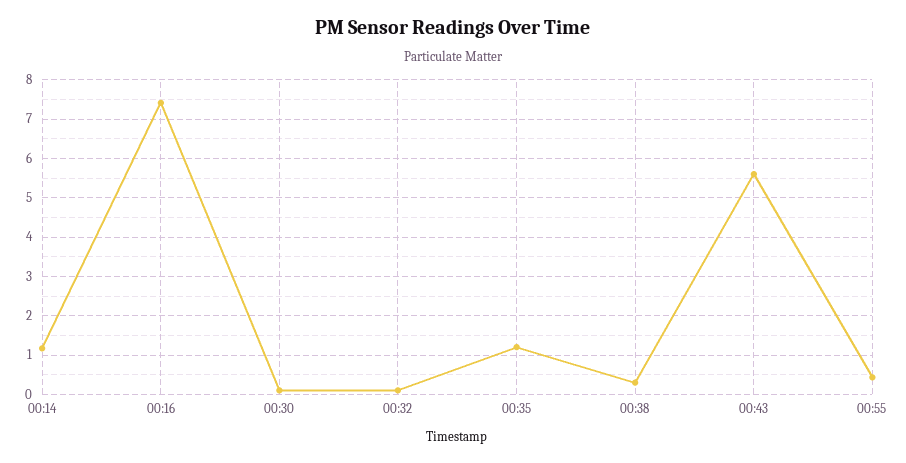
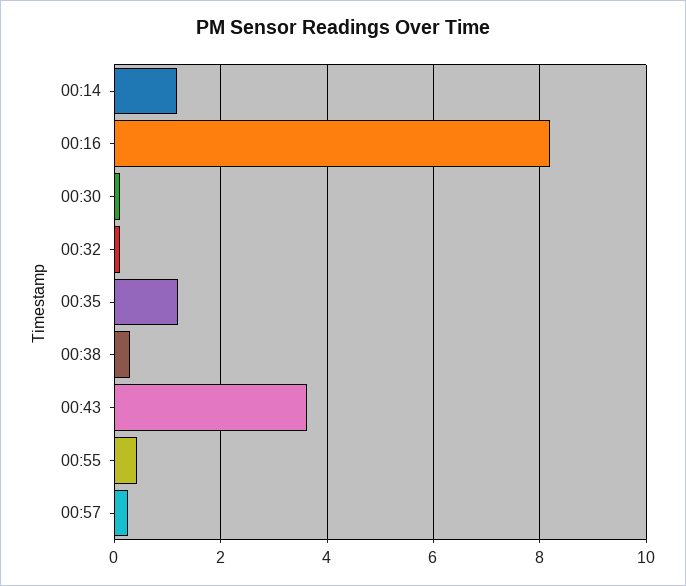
00:16: 7.4 -> 8.2
00:43: 5.6 -> 3.6
00:57: none -> 0.2

